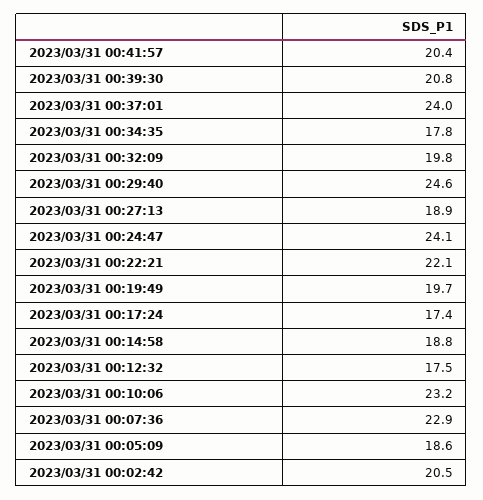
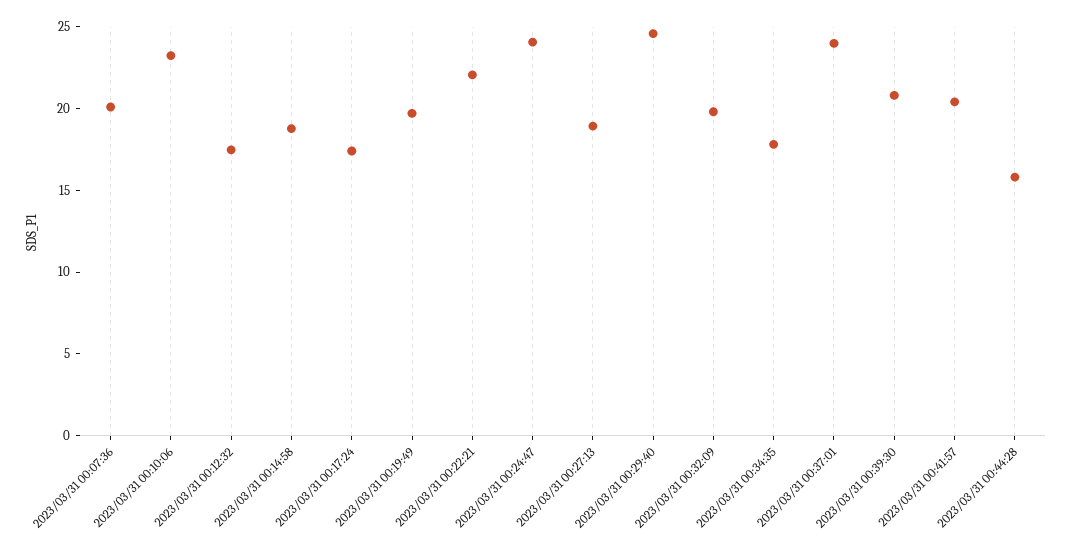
2023/03/31 00:07:36: 22.9 -> 20
2023/03/31 00:05:09: 18.6 -> none
2023/03/31 00:02:42: 20.5 -> none
2023/03/31 00:44:28: none -> 16

